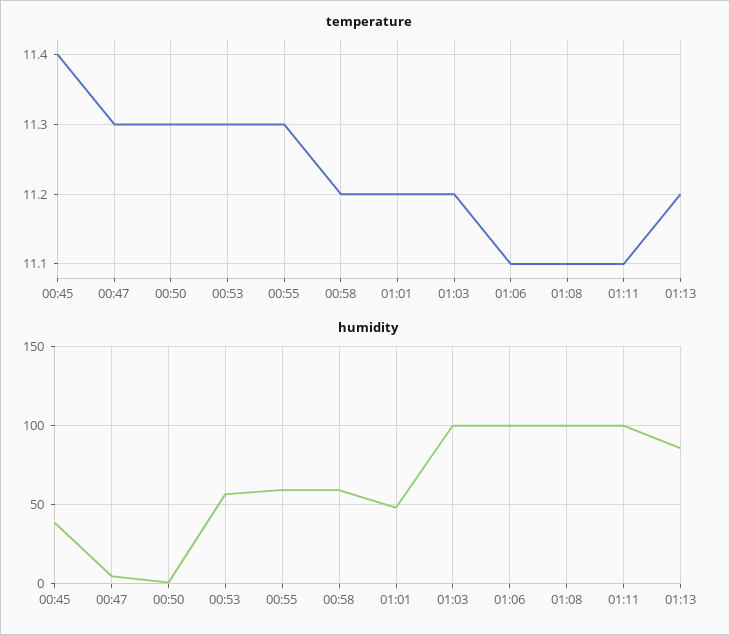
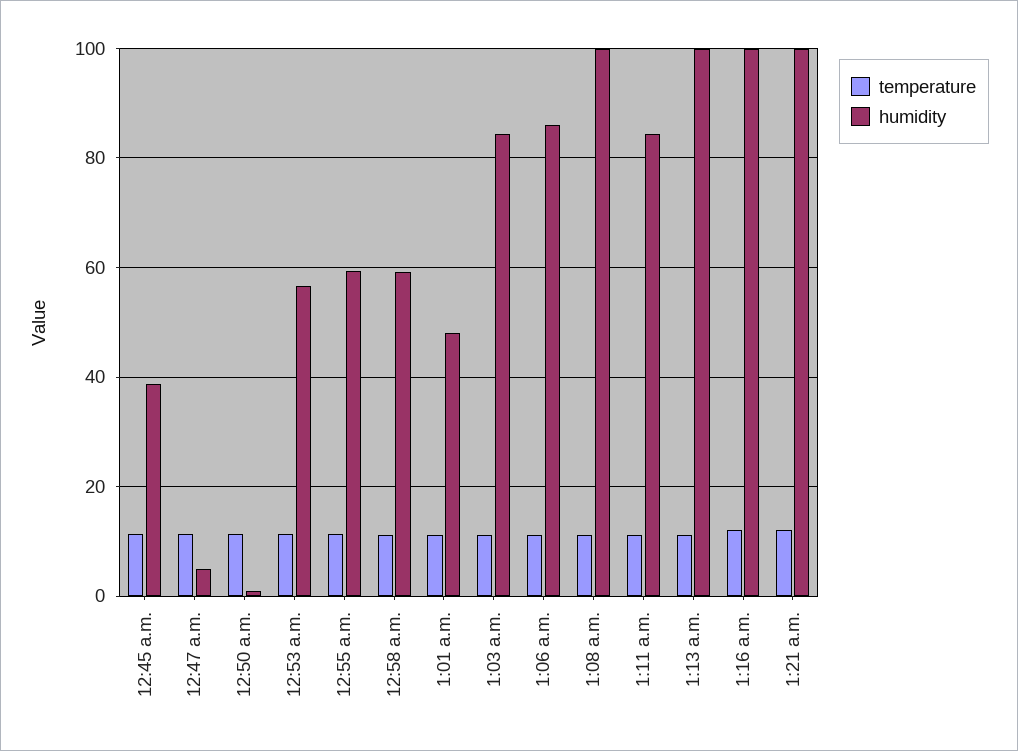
humidity, 01:03: 100 -> 84
humidity, 01:06: 100 -> 86
humidity, 01:11: 100 -> 84
humidity, 01:13: 85 -> 100
temperature, 1:16 a.m.: none -> 12
humidity, 1:16 a.m.: none -> 100
temperature, 1:21 a.m.: none -> 12
humidity, 1:21 a.m.: none -> 100

